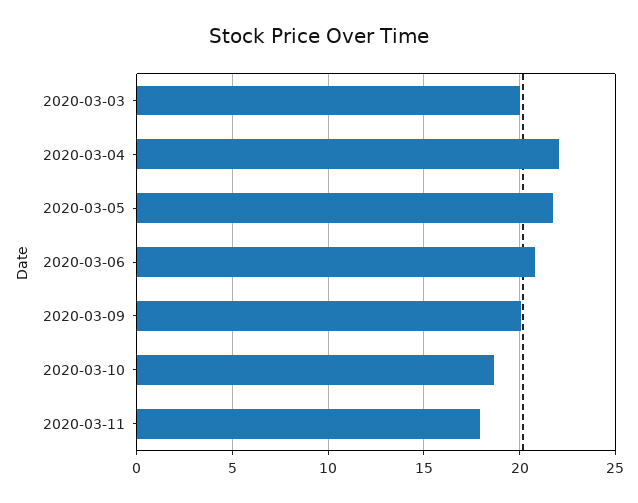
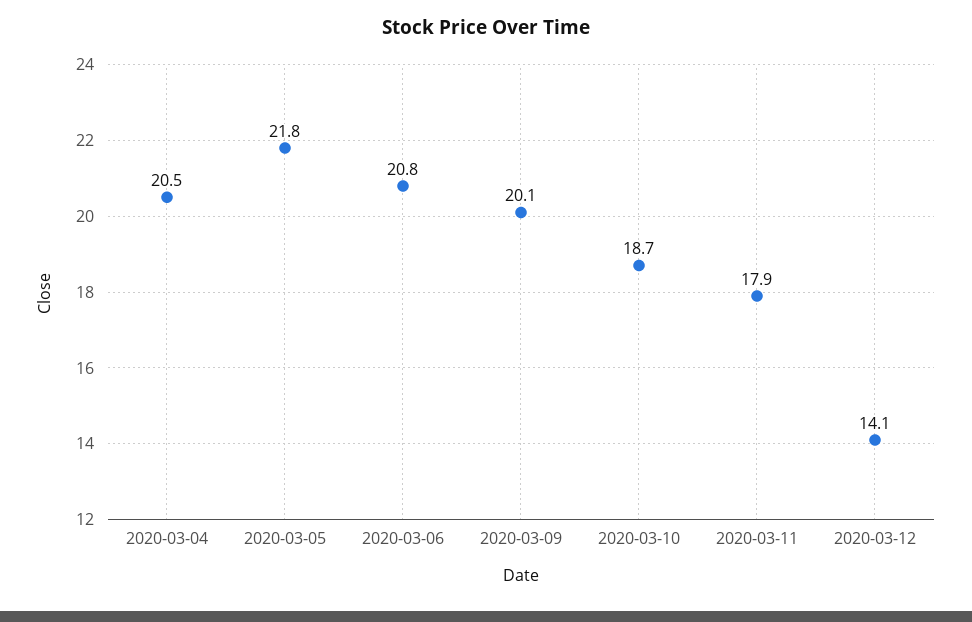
2020-03-03: 20 -> none
2020-03-04: 22 -> 20.5
2020-03-12: none -> 14.1

